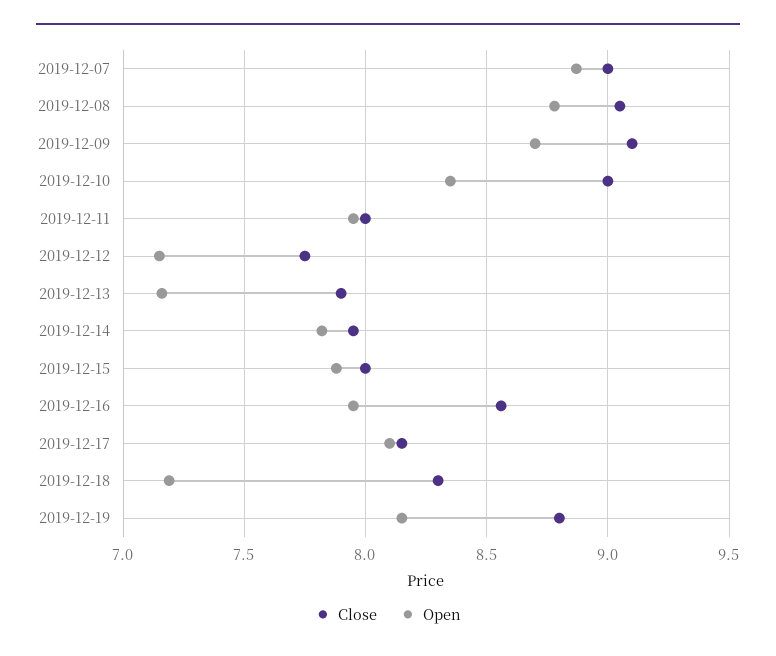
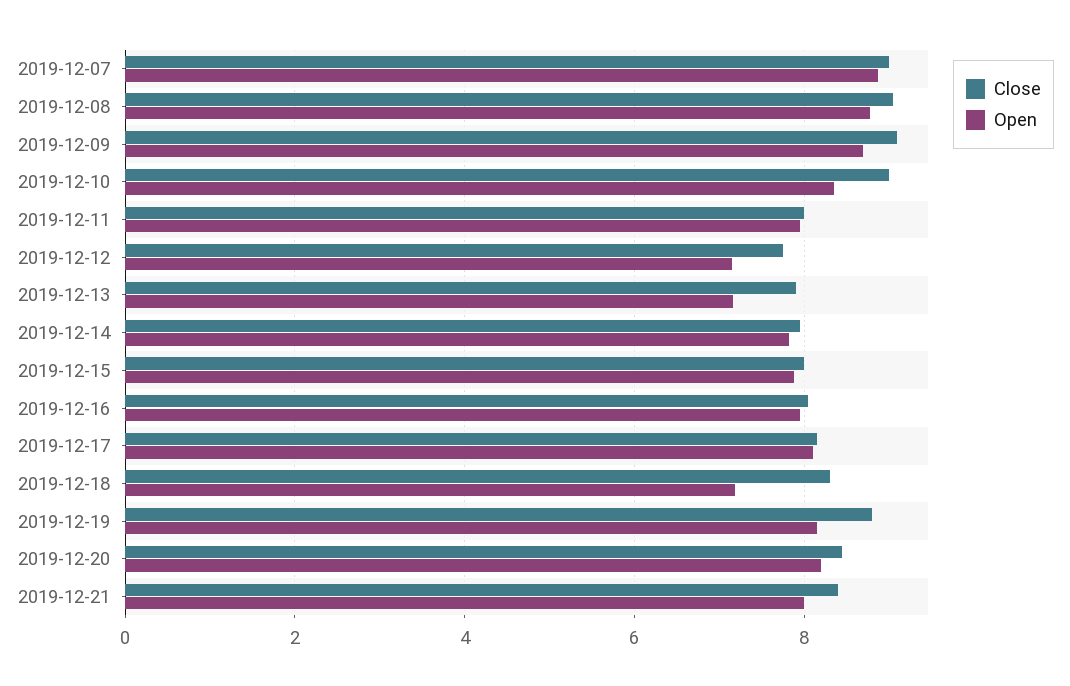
Close, 2019-12-16: 8.55 -> 8
Close, 2019-12-20: none -> 8.4
Open, 2019-12-20: none -> 8.2
Close, 2019-12-21: none -> 8.4
Open, 2019-12-21: none -> 8

